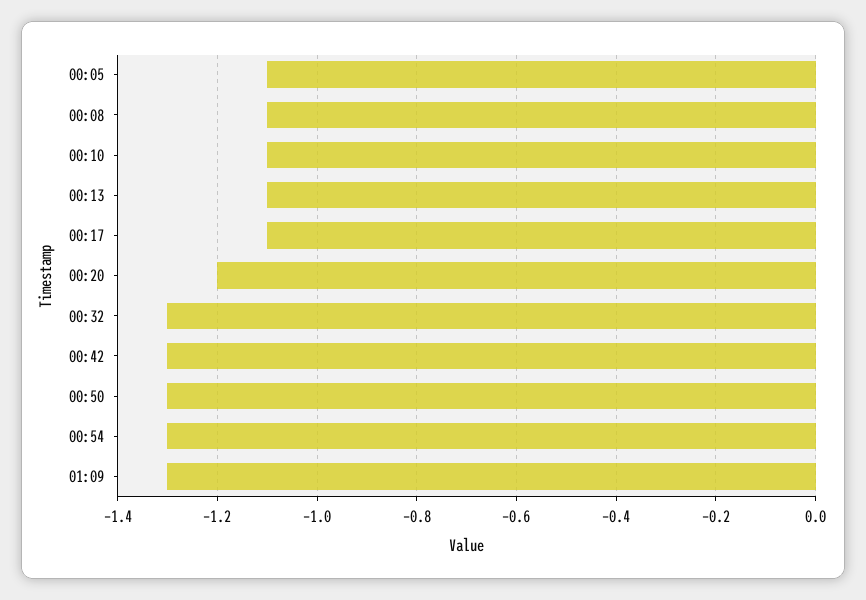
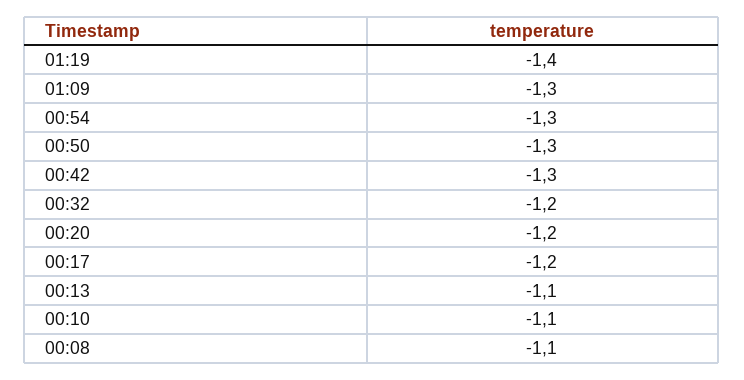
00:05: -1.1 -> none
00:17: -1.1 -> -1.2
00:32: -1.3 -> -1.2
01:19: none -> -1.4

